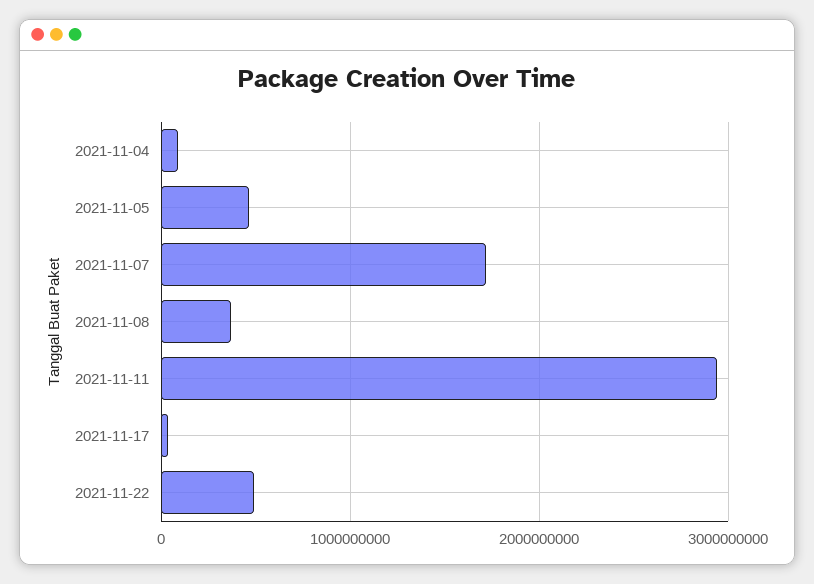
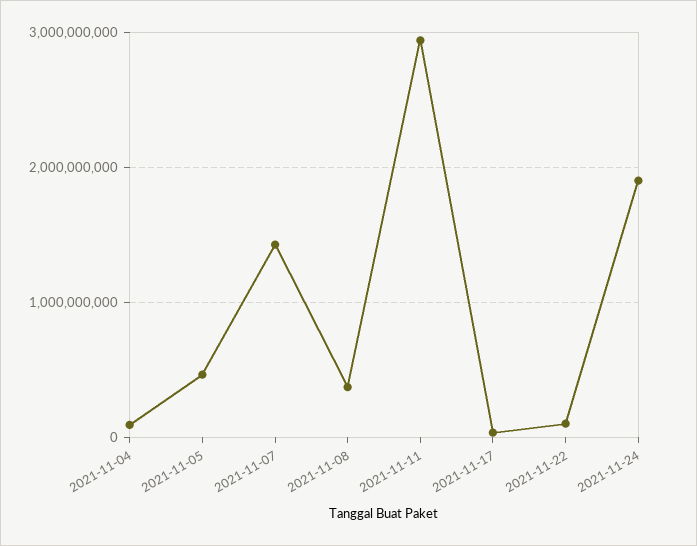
2021-11-07: 1700000000 -> 1400000000
2021-11-22: 500000000 -> 100000000
2021-11-24: none -> 1900000000

